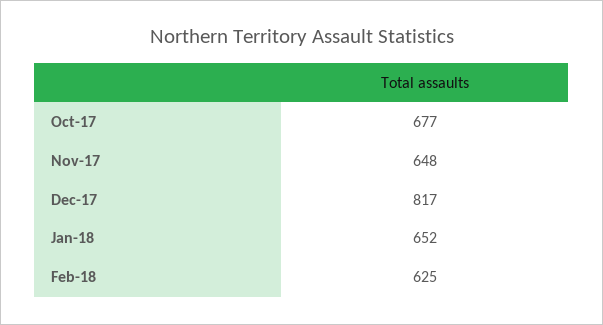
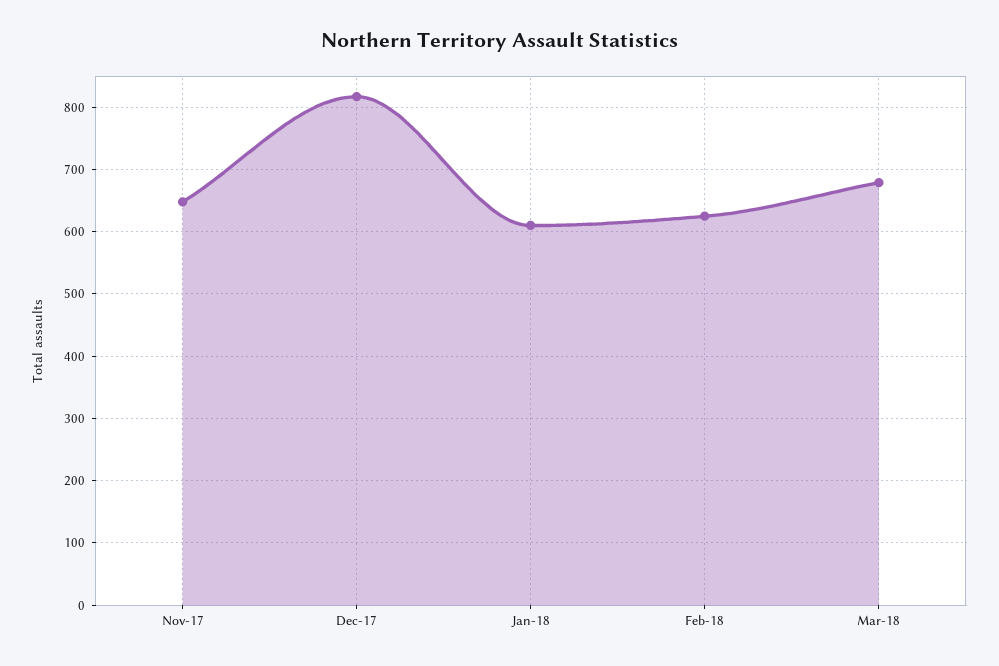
Oct-17: 677 -> none
Jan-18: 652 -> 610
Mar-18: none -> 680

